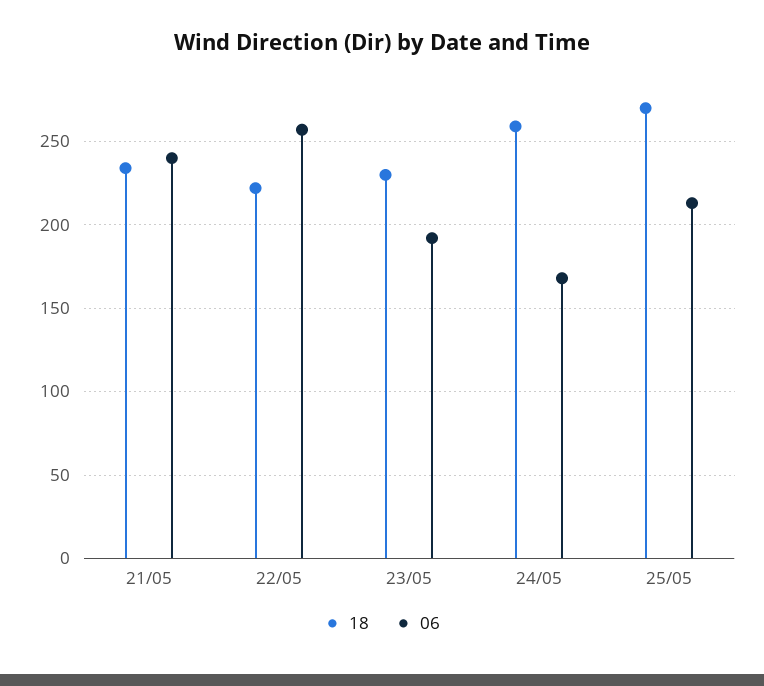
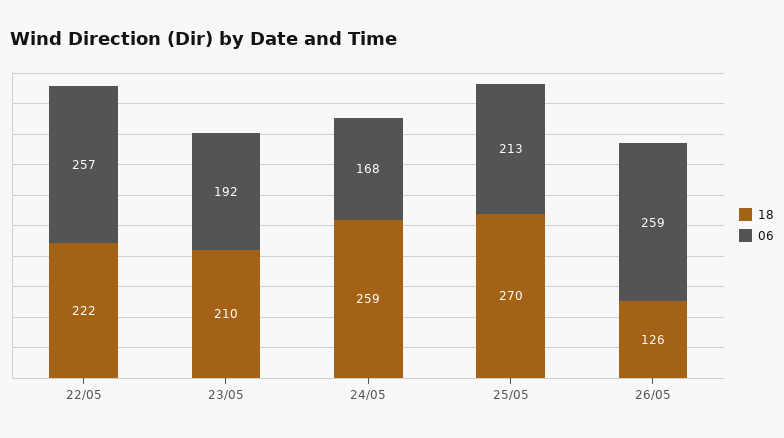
18, 21/05: 235 -> none
06, 21/05: 240 -> none
18, 23/05: 230 -> 210
18, 26/05: none -> 126
06, 26/05: none -> 259

